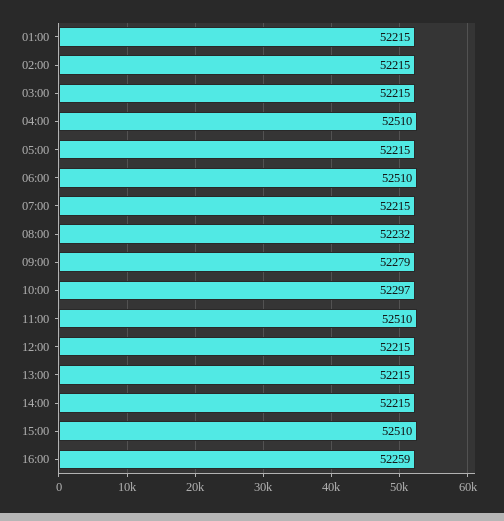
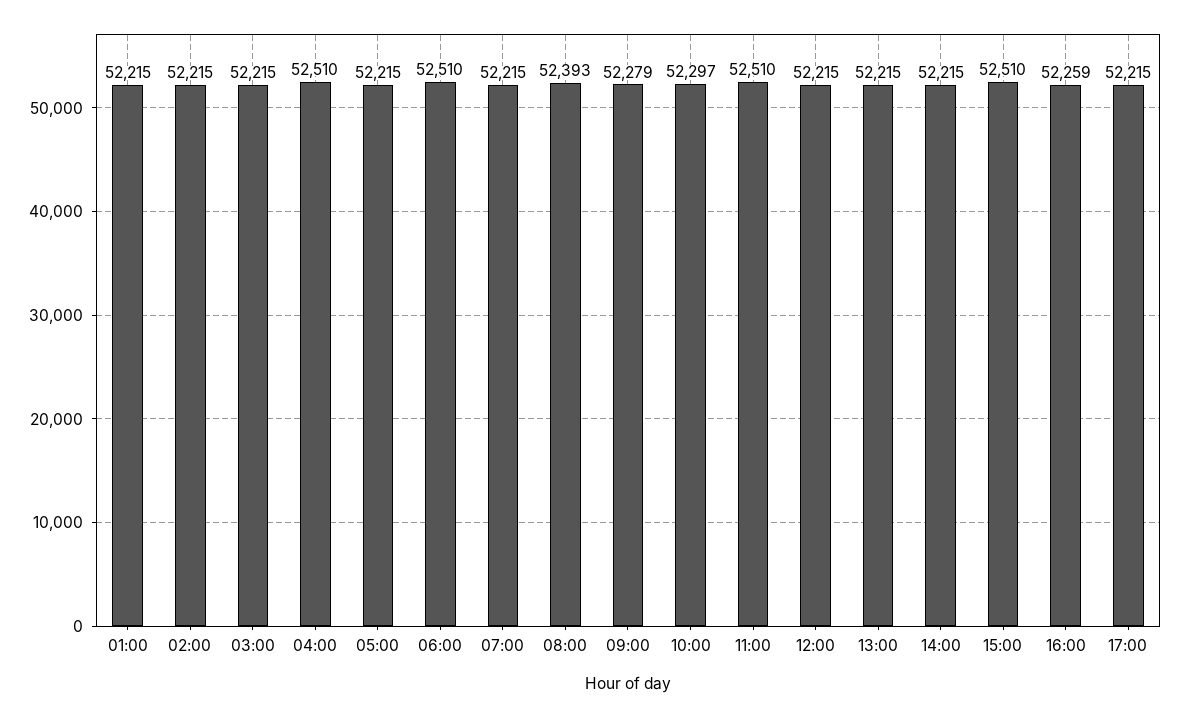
08:00: 52232 -> 52393
17:00: none -> 52215

